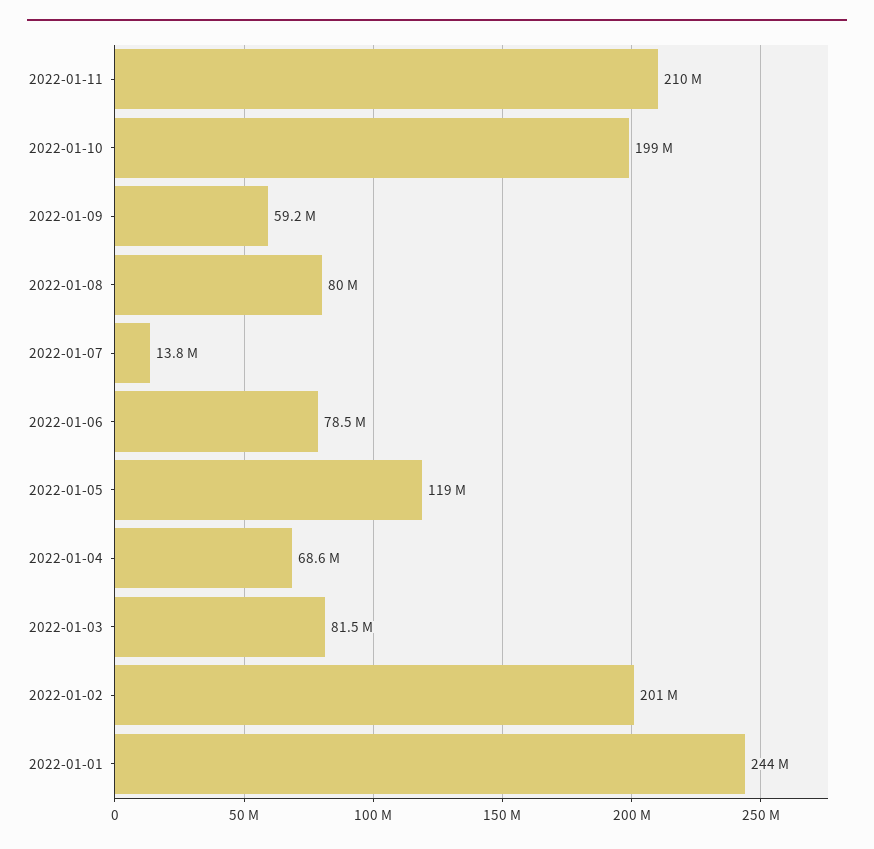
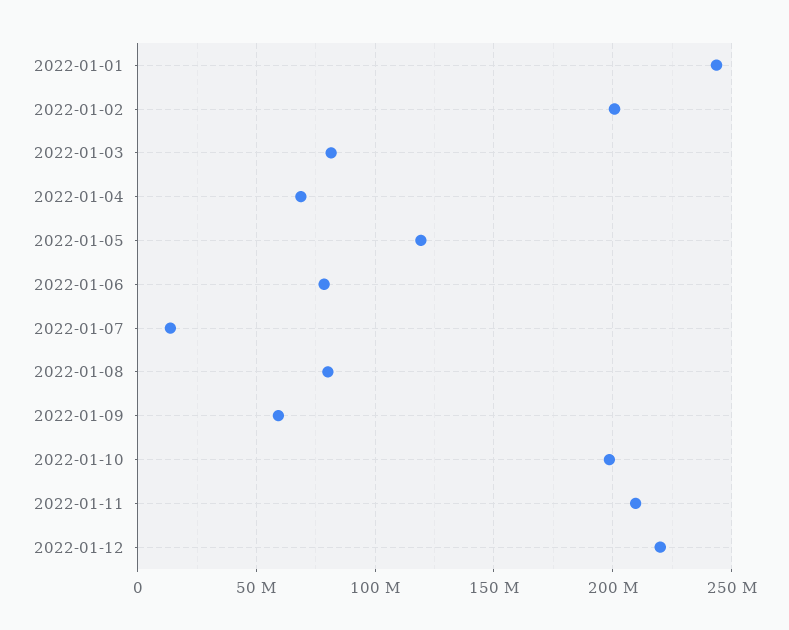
2022-01-12: none -> 220000000

